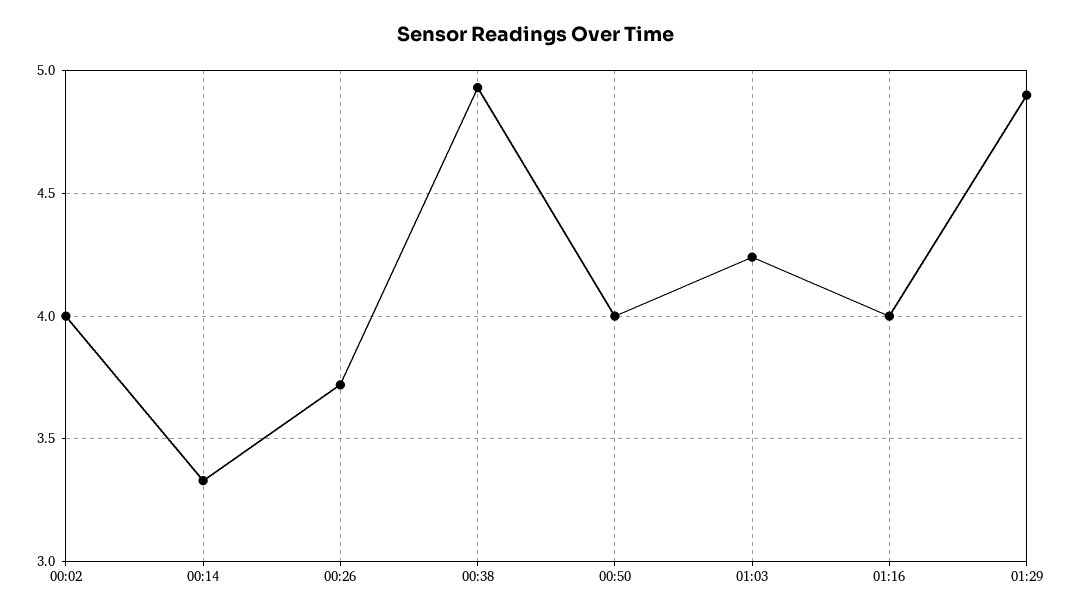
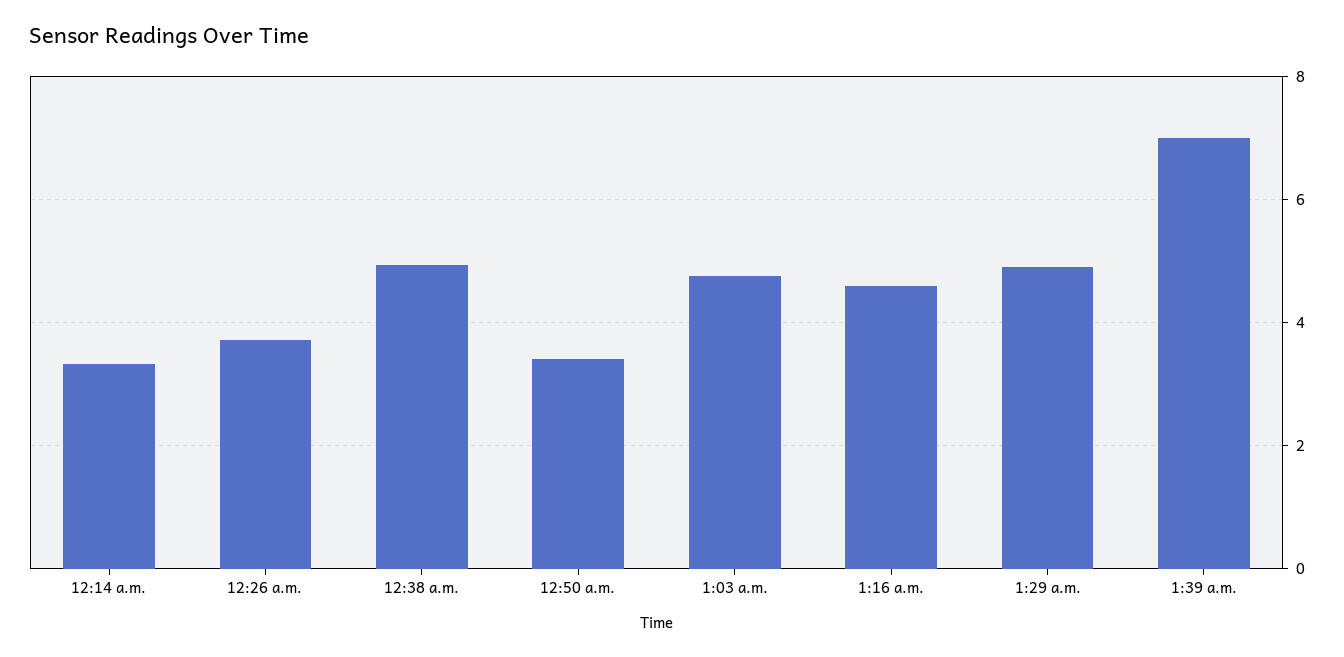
00:02: 4 -> none
00:50: 4 -> 3.4
01:03: 4.25 -> 4.8
01:16: 4 -> 4.6
1:39 a.m.: none -> 7

